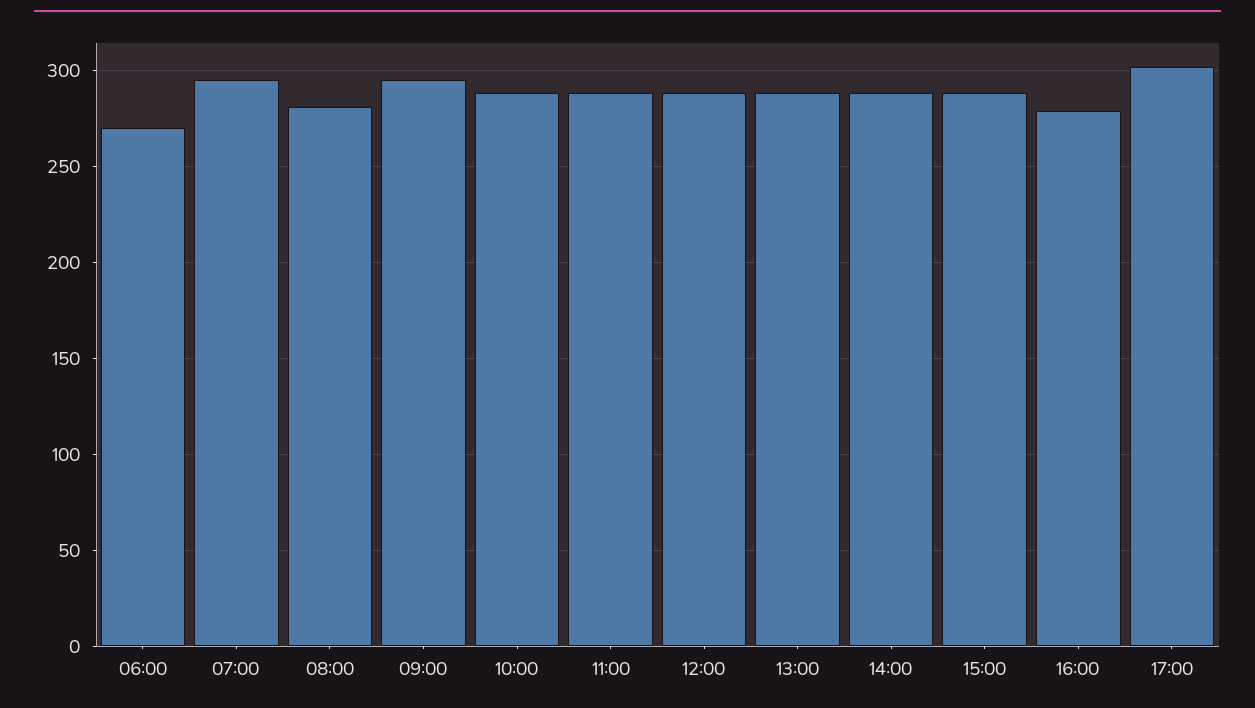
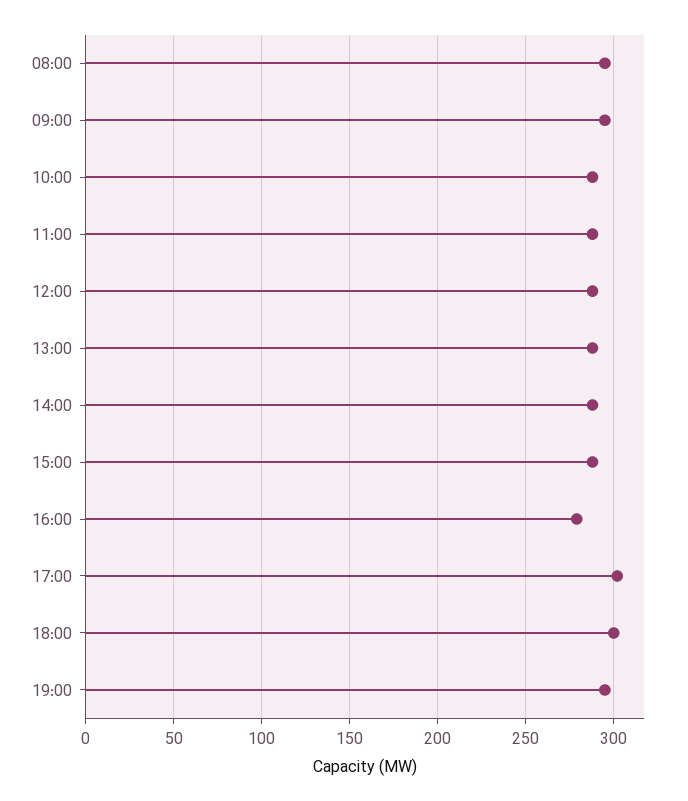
06:00: 270 -> none
07:00: 295 -> none
08:00: 280 -> 295
18:00: none -> 300
19:00: none -> 295

